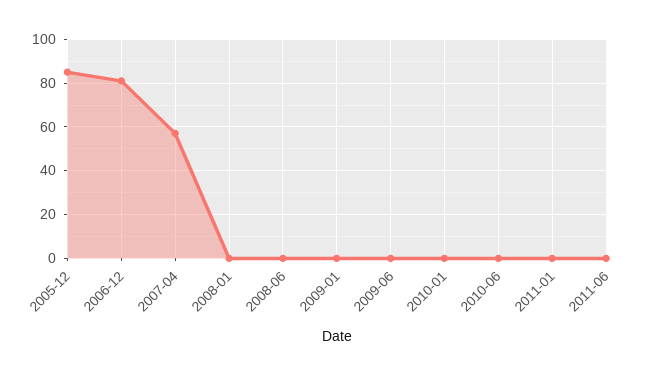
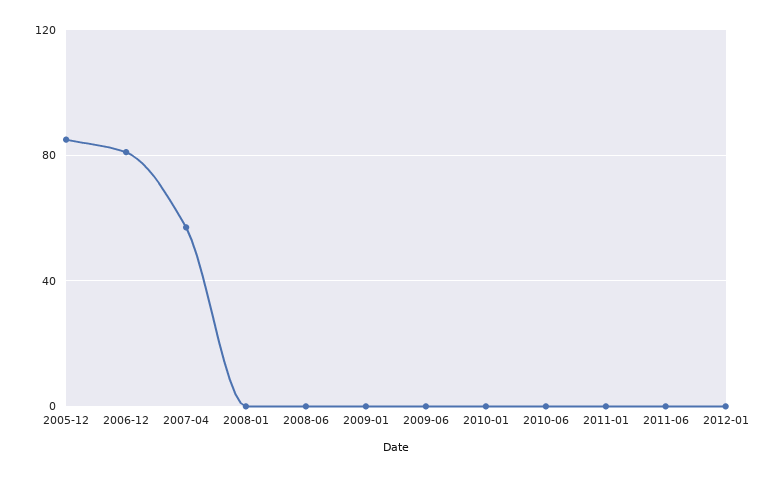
2012-01: none -> 0

